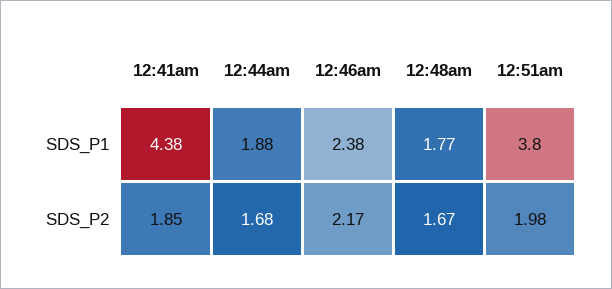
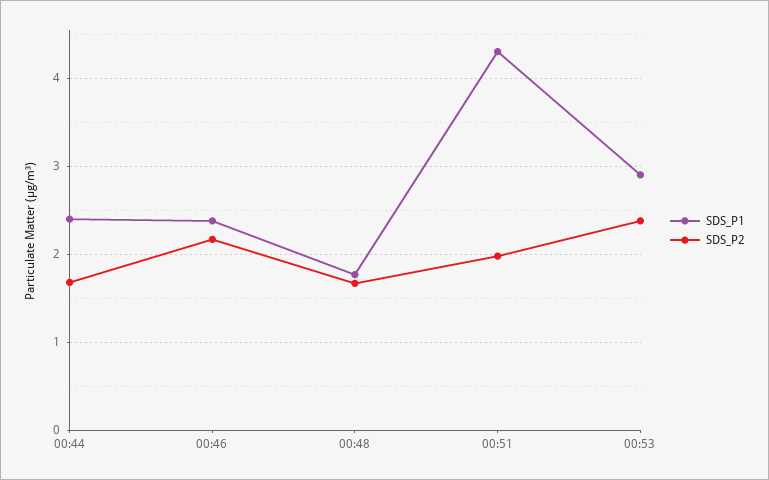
SDS_P1, 12:41am: 4.38 -> none
SDS_P1, 12:44am: 1.88 -> 2.4
SDS_P1, 12:51am: 3.8 -> 4.3
SDS_P2, 12:41am: 1.85 -> none
SDS_P1, 00:53: none -> 2.9
SDS_P2, 00:53: none -> 2.4

